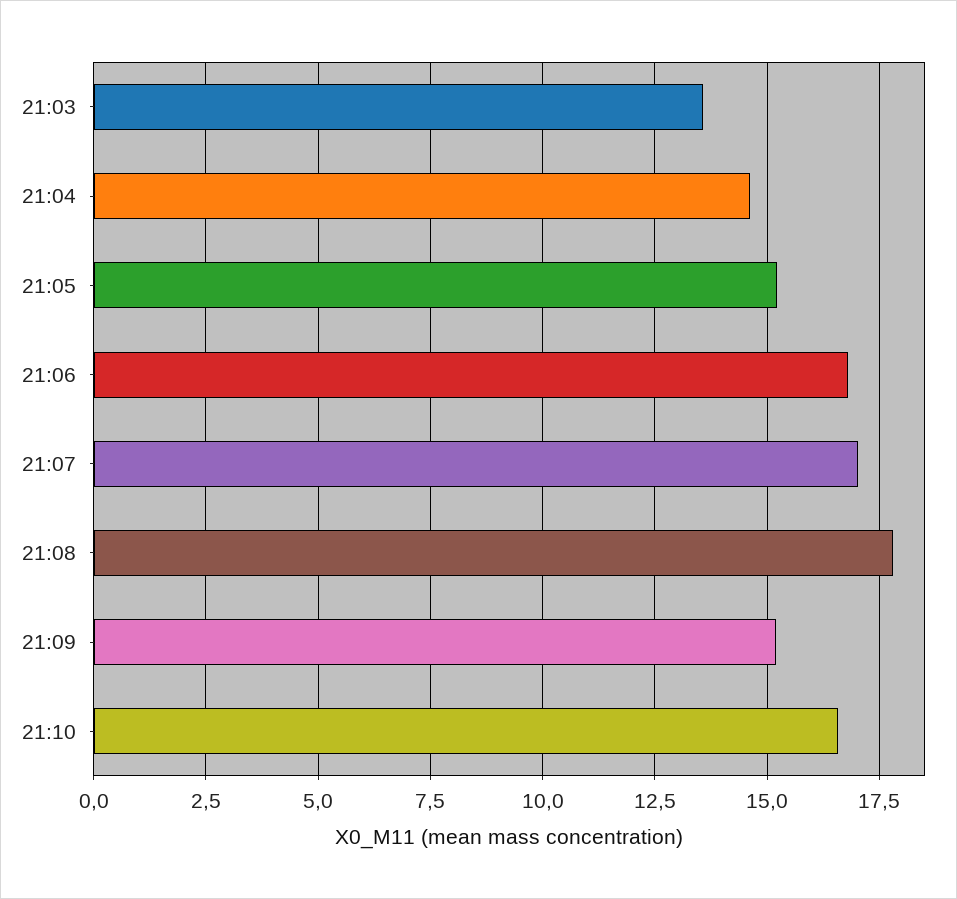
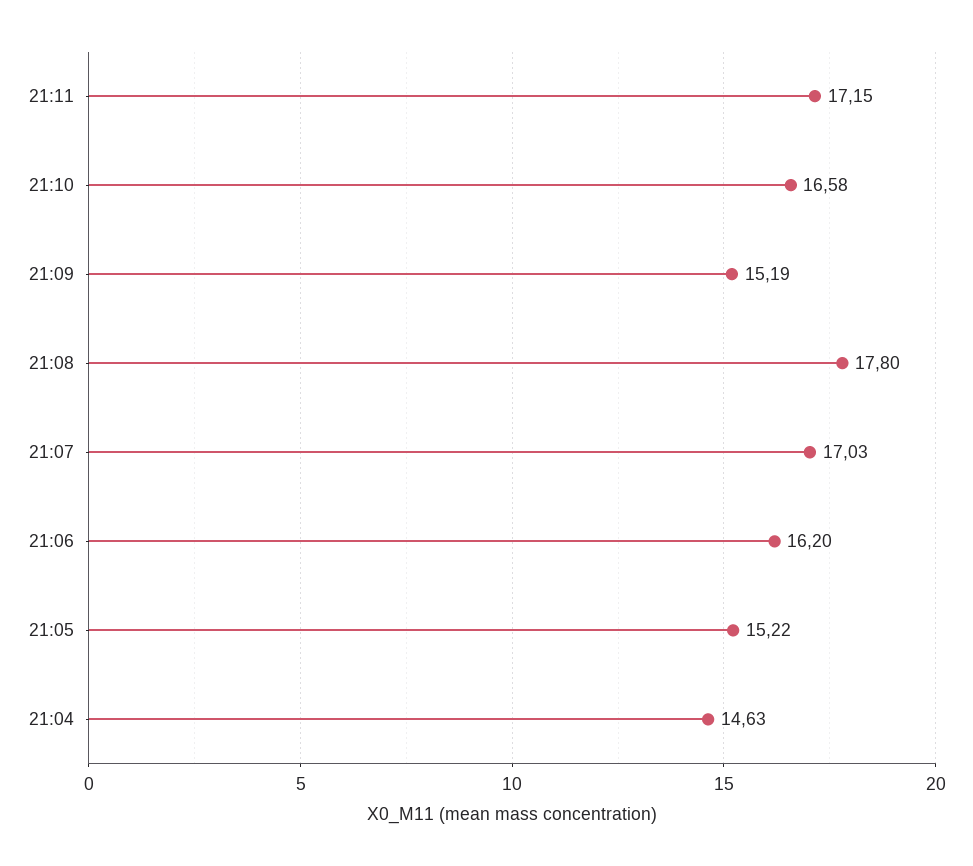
21:03: 13.5 -> none
21:06: 16.75 -> 16.2
21:11: none -> 17.15

